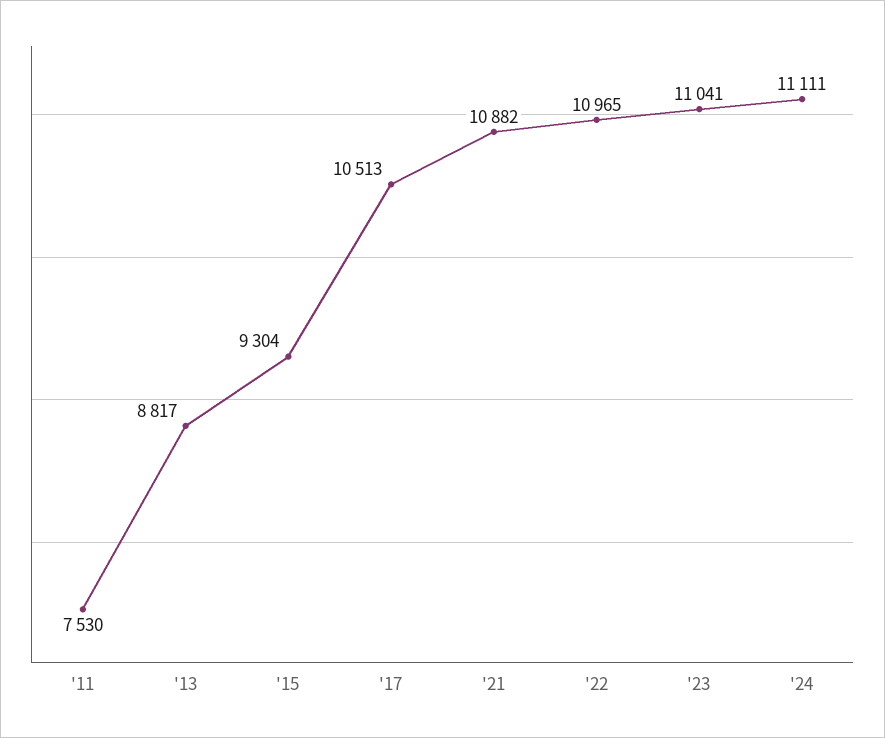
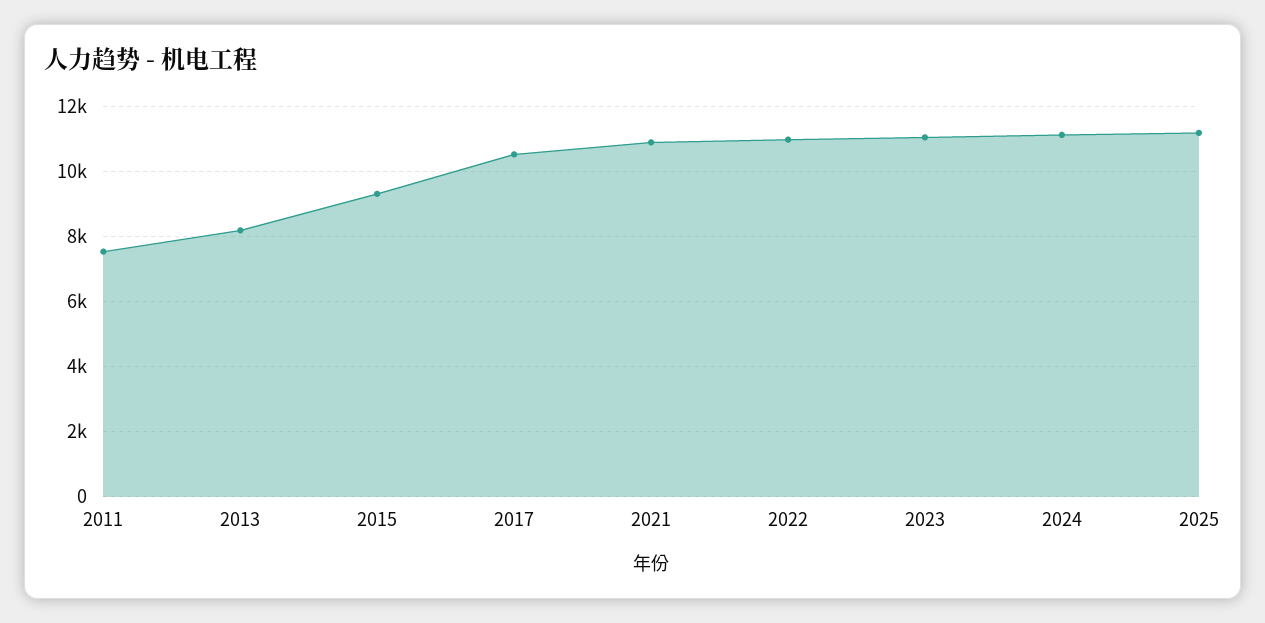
'13: 8817 -> 8200
2025: none -> 11200

